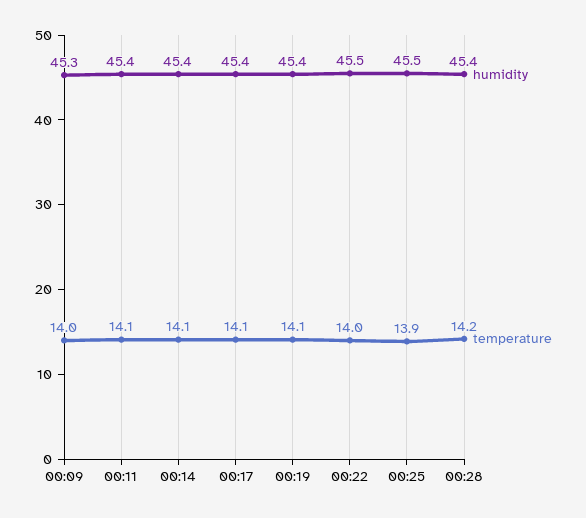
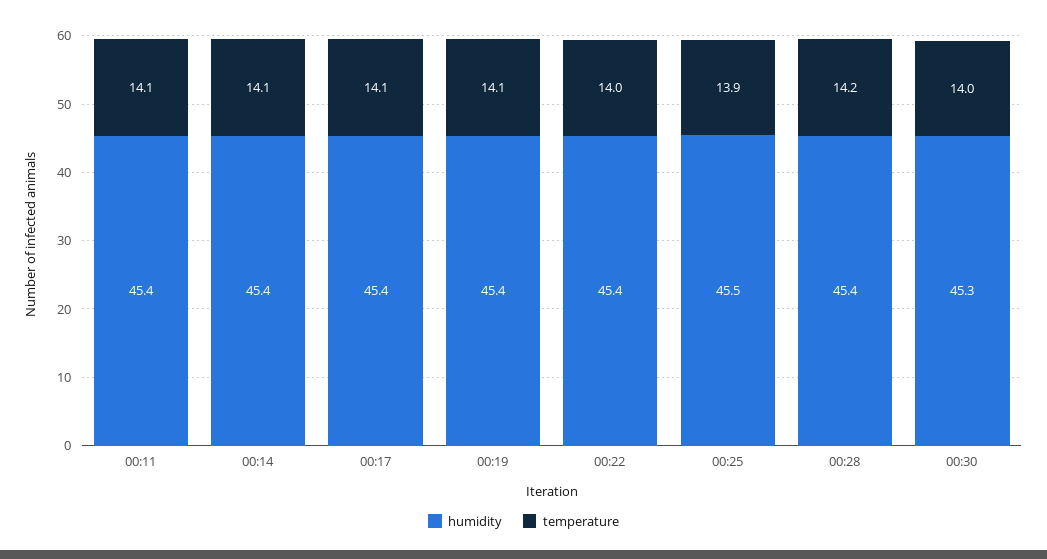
humidity, 00:09: 45.3 -> none
temperature, 00:09: 14 -> none
humidity, 00:22: 45.5 -> 45.4
humidity, 00:30: none -> 45.3
temperature, 00:30: none -> 14

